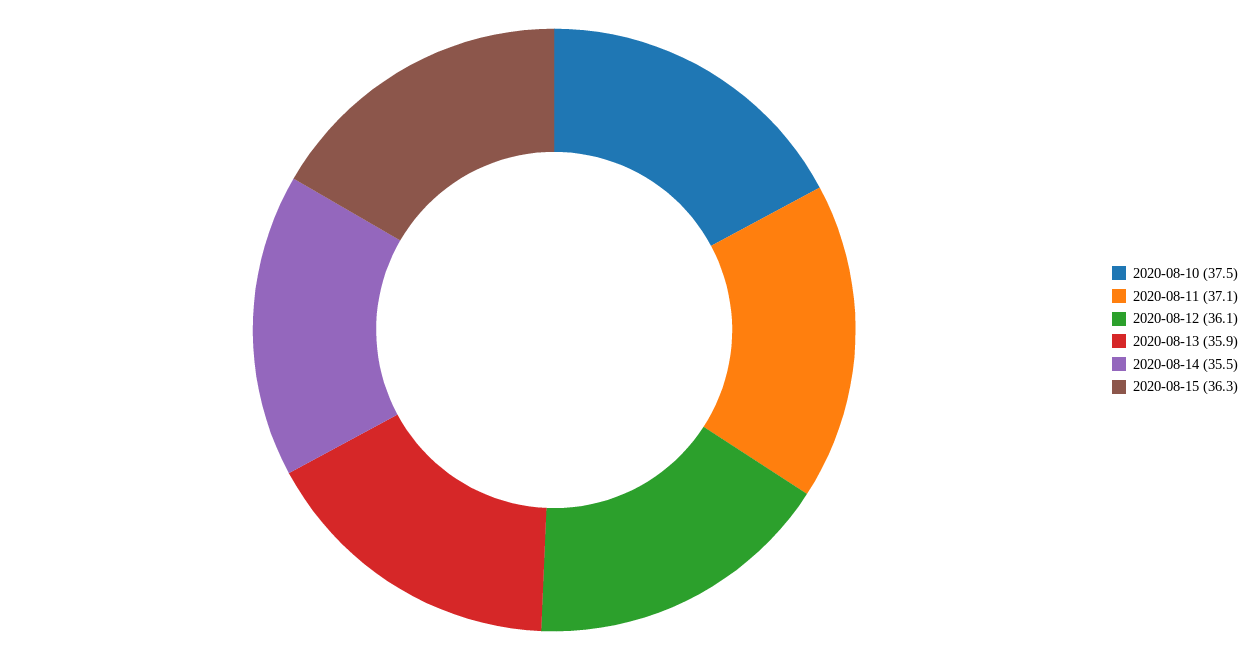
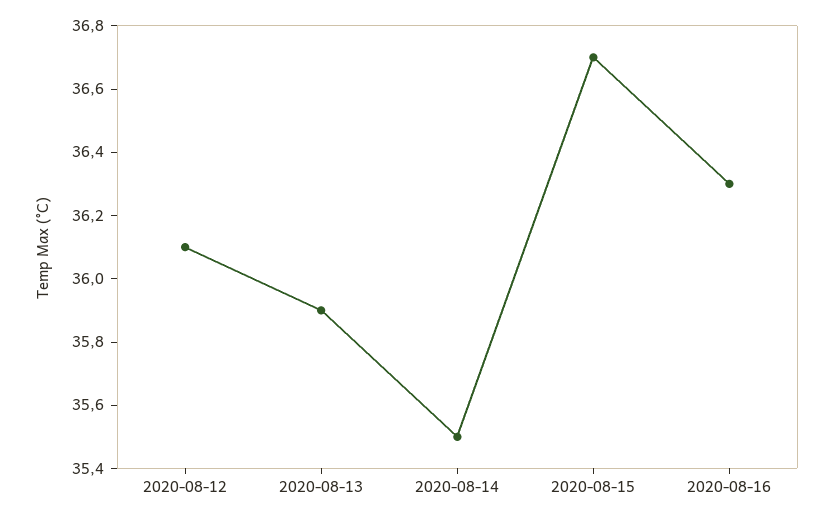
2020-08-10: 37.5 -> none
2020-08-11: 37.1 -> none
2020-08-15: 36.3 -> 36.7
2020-08-16: none -> 36.3

